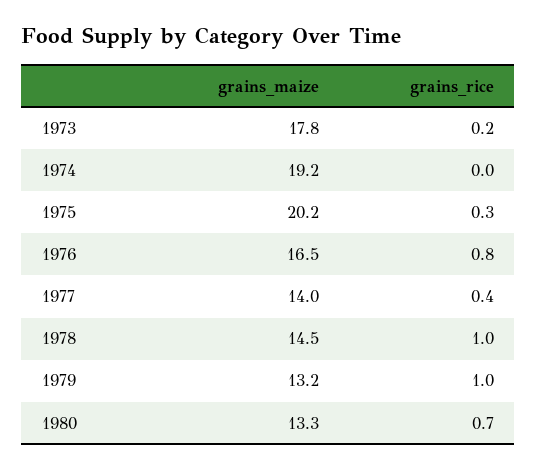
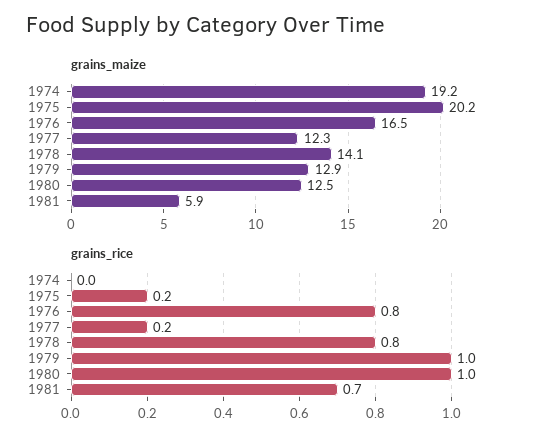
grains_maize, 1973: 17.8 -> none
grains_rice, 1973: 0.2 -> none
grains_rice, 1975: 0.3 -> 0.2
grains_maize, 1977: 14 -> 12.3
grains_rice, 1977: 0.4 -> 0.2
grains_maize, 1978: 14.5 -> 14.1
grains_rice, 1978: 1 -> 0.8
grains_maize, 1979: 13.2 -> 12.9
grains_maize, 1980: 13.3 -> 12.5
grains_rice, 1980: 0.7 -> 1
grains_maize, 1981: none -> 5.9
grains_rice, 1981: none -> 0.7

